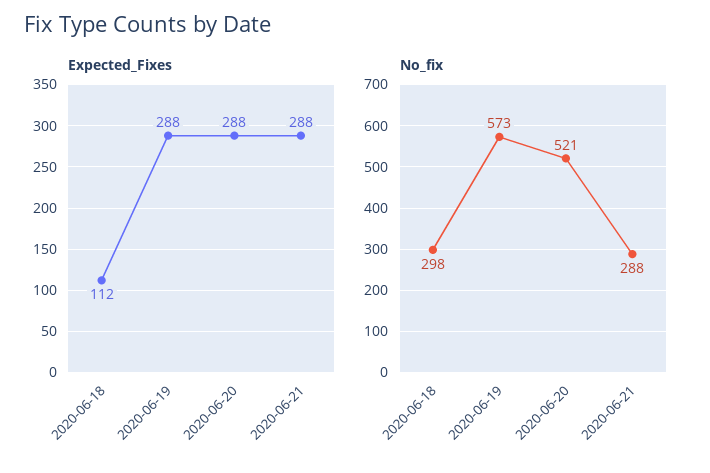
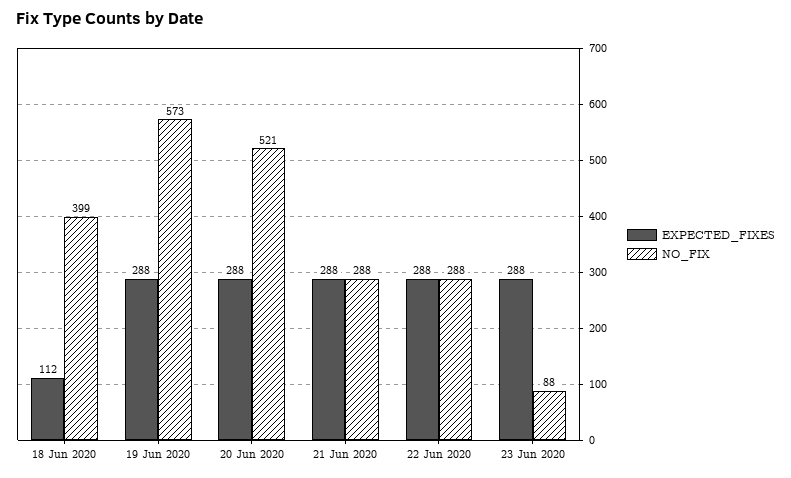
No_fix, 2020-06-18: 298 -> 399
Expected_Fixes, 22 Jun 2020: none -> 288
No_fix, 22 Jun 2020: none -> 288
Expected_Fixes, 23 Jun 2020: none -> 288
No_fix, 23 Jun 2020: none -> 88

